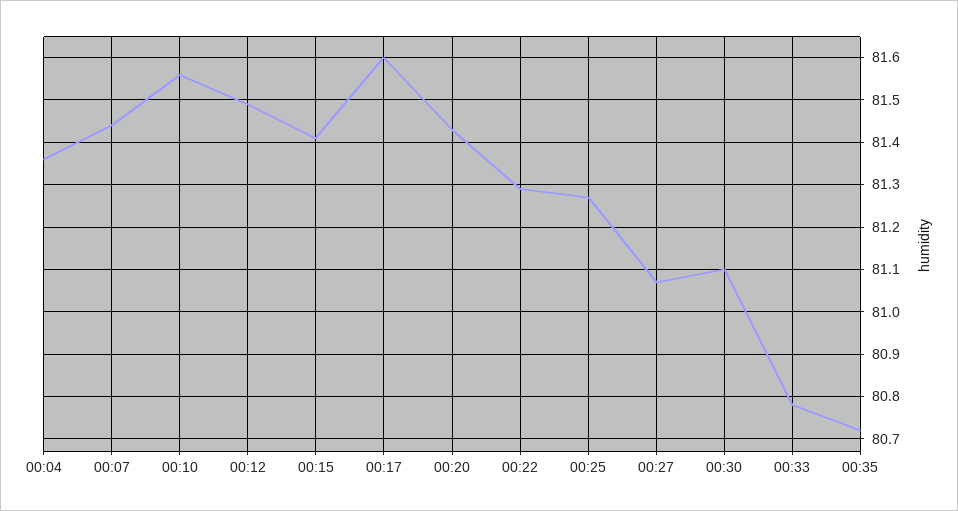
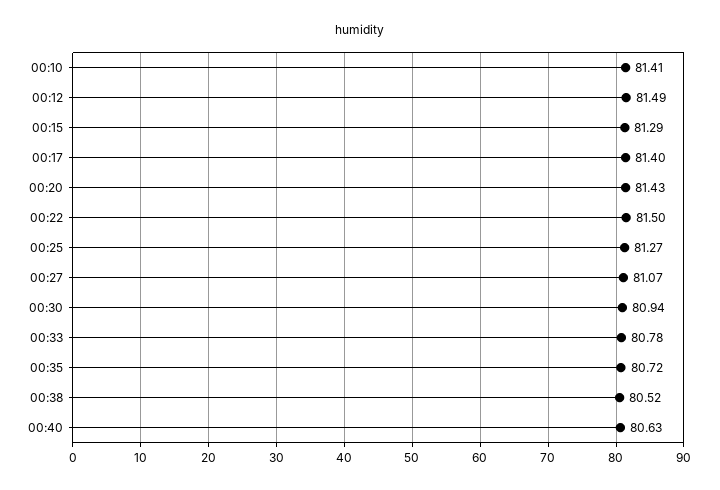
00:04: 81.35 -> none
00:07: 81.45 -> none
00:10: 81.55 -> 81.41
00:15: 81.4 -> 81.29
00:17: 81.6 -> 81.4
00:22: 81.3 -> 81.5
00:30: 81.1 -> 80.94
00:38: none -> 80.52
00:40: none -> 80.63

